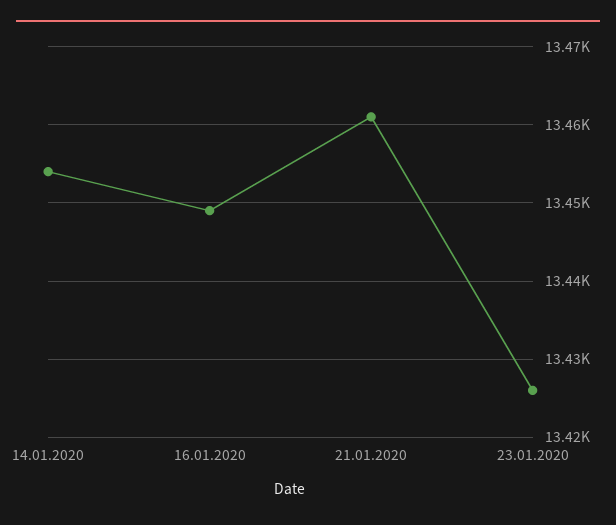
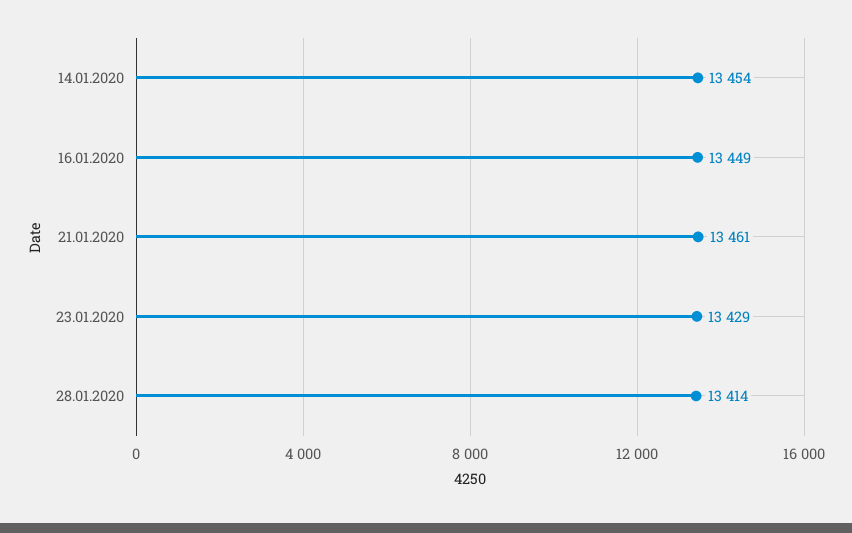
23.01.2020: 13426 -> 13429
28.01.2020: none -> 13414

